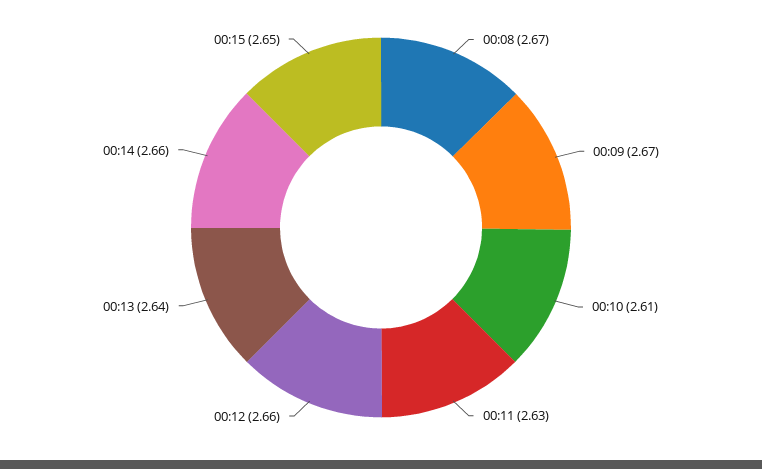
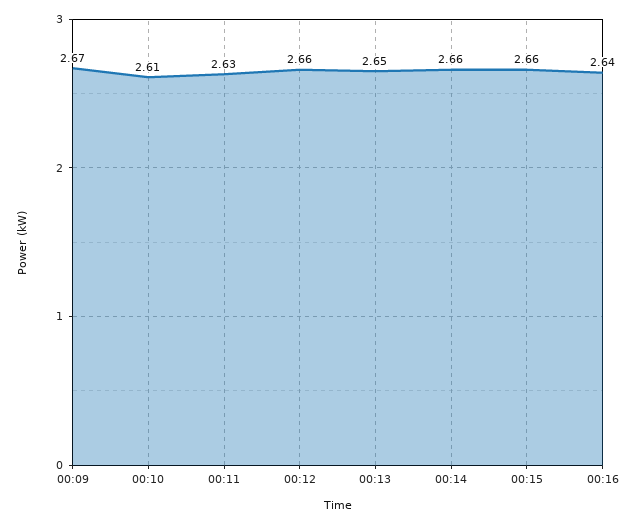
00:08: 2.67 -> none
00:13: 2.64 -> 2.65
00:15: 2.65 -> 2.66
00:16: none -> 2.64

